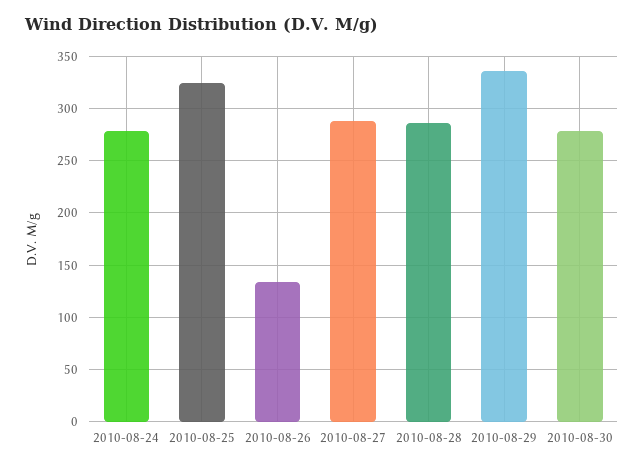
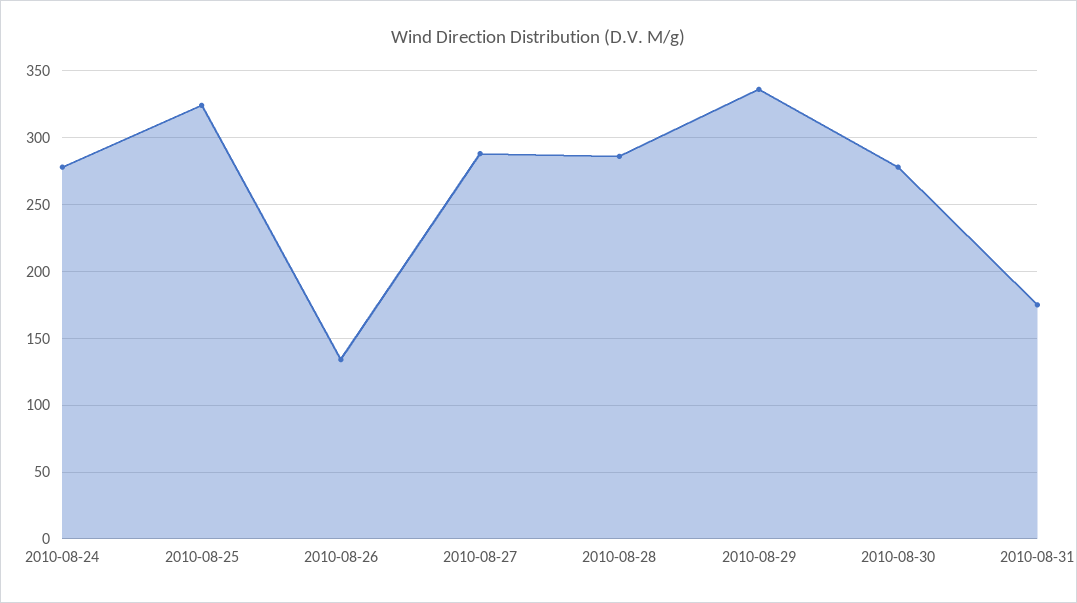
2010-08-31: none -> 175

